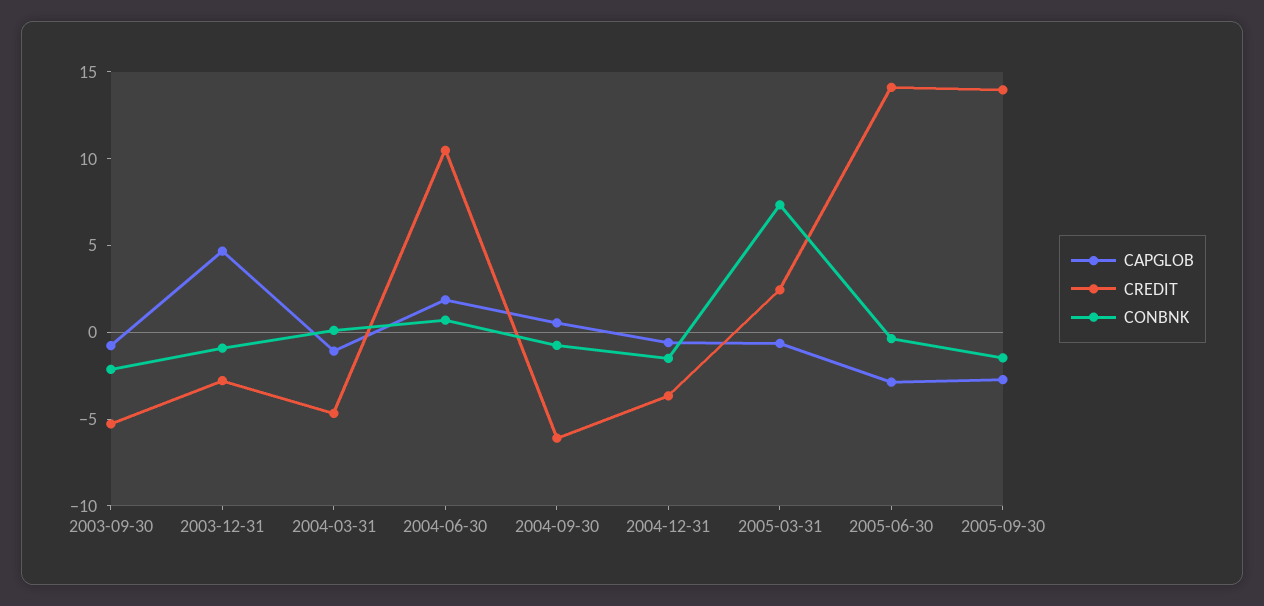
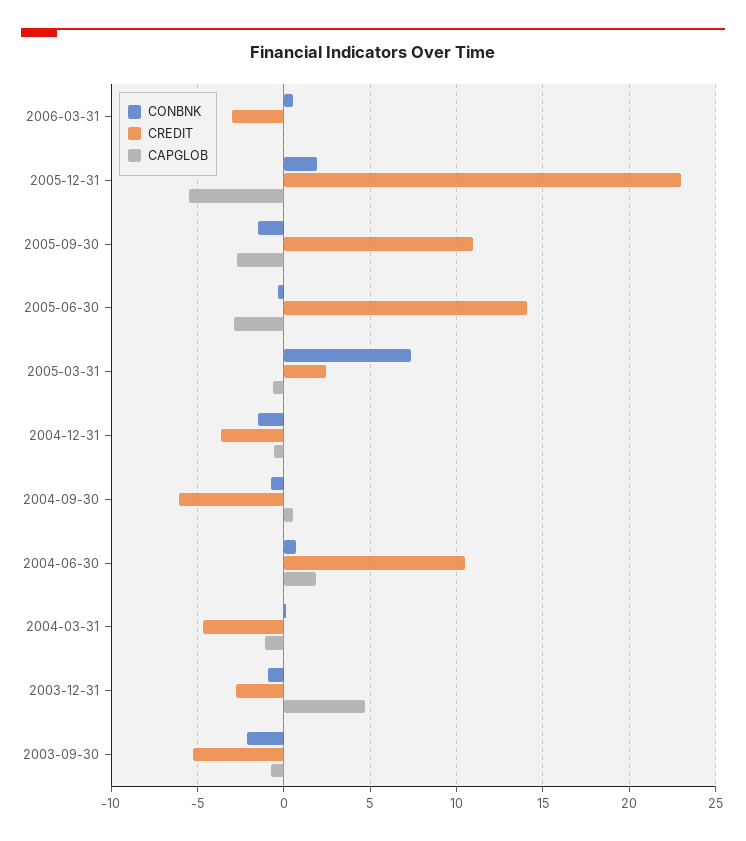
CREDIT, 2005-09-30: 14 -> 11
CONBNK, 2006-03-31: none -> 0.5
CREDIT, 2006-03-31: none -> -3
CAPGLOB, 2006-03-31: none -> 0
CONBNK, 2005-12-31: none -> 2
CREDIT, 2005-12-31: none -> 23
CAPGLOB, 2005-12-31: none -> -5.5

